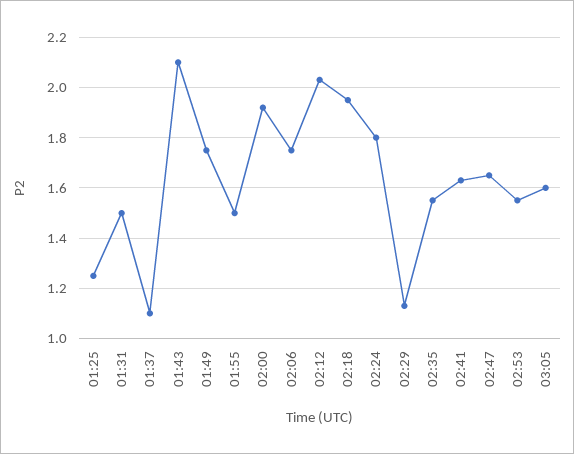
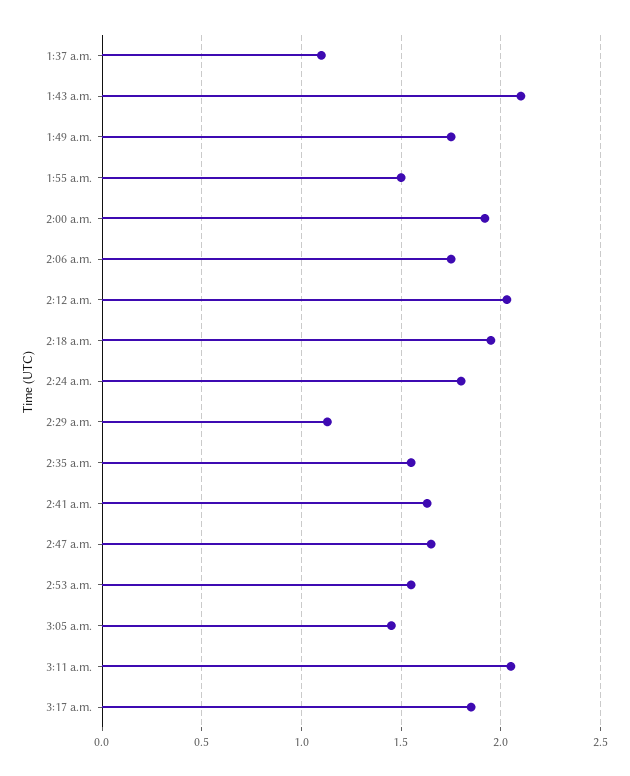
01:25: 1.25 -> none
01:31: 1.5 -> none
03:05: 1.6 -> 1.45
3:11 a.m.: none -> 2.05
3:17 a.m.: none -> 1.85

